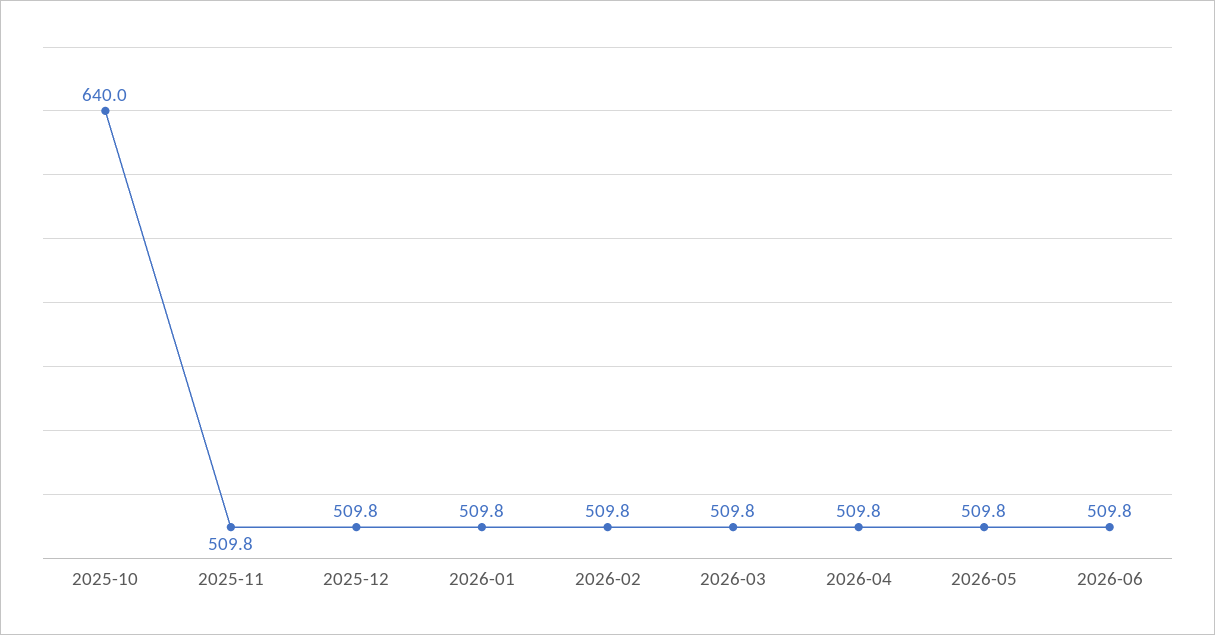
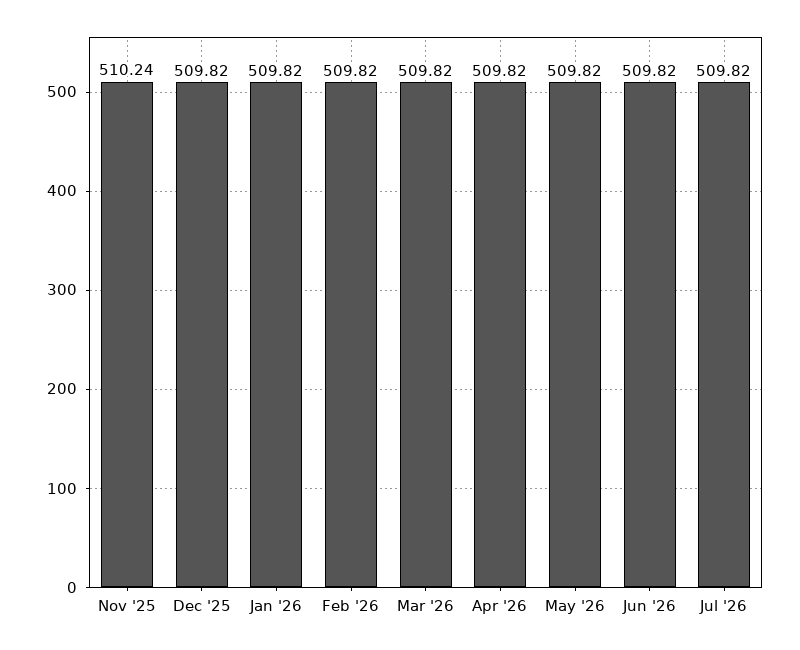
2025-10: 640 -> none
2025-11: 509.8 -> 510.24
Jul '26: none -> 509.82

